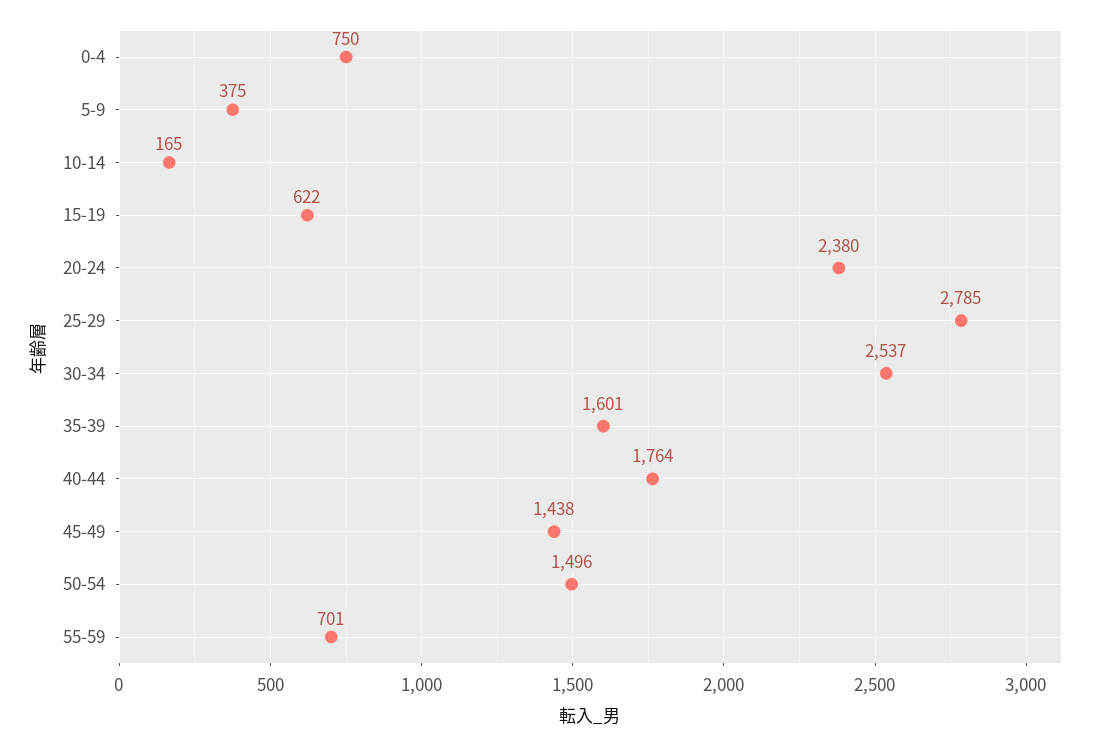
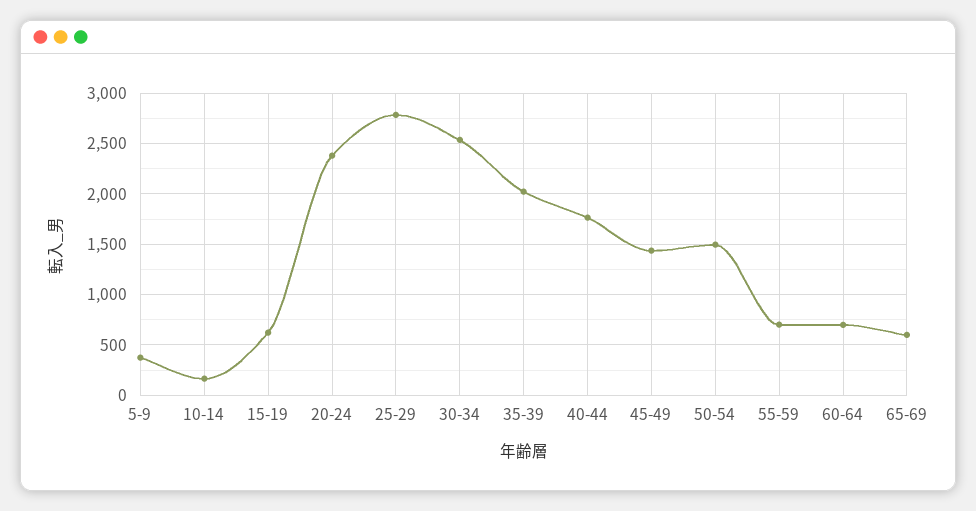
0-4: 750 -> none
35-39: 1601 -> 2000
60-64: none -> 700
65-69: none -> 600

